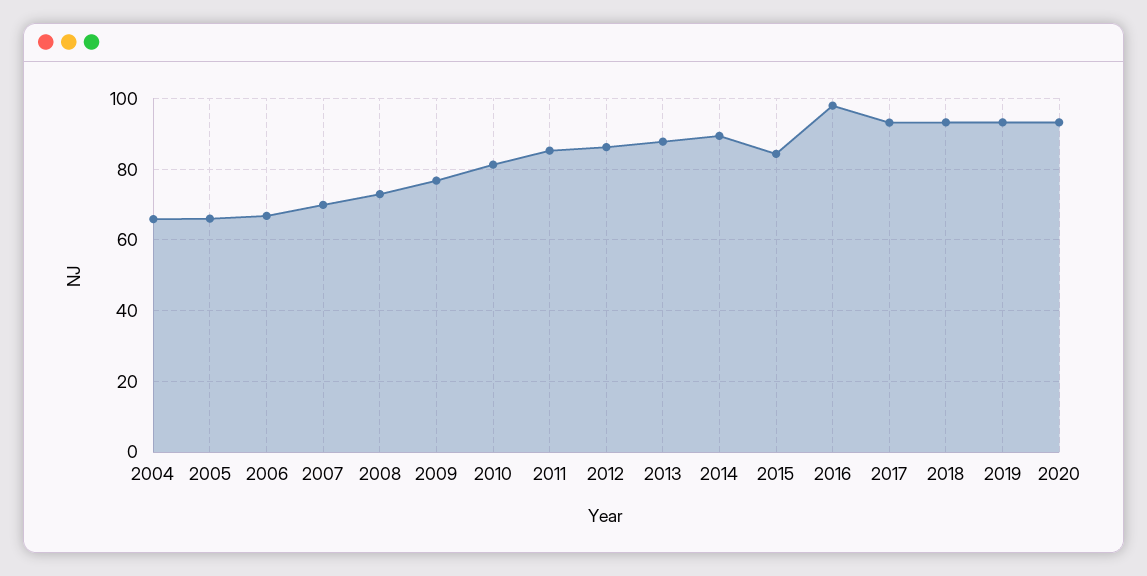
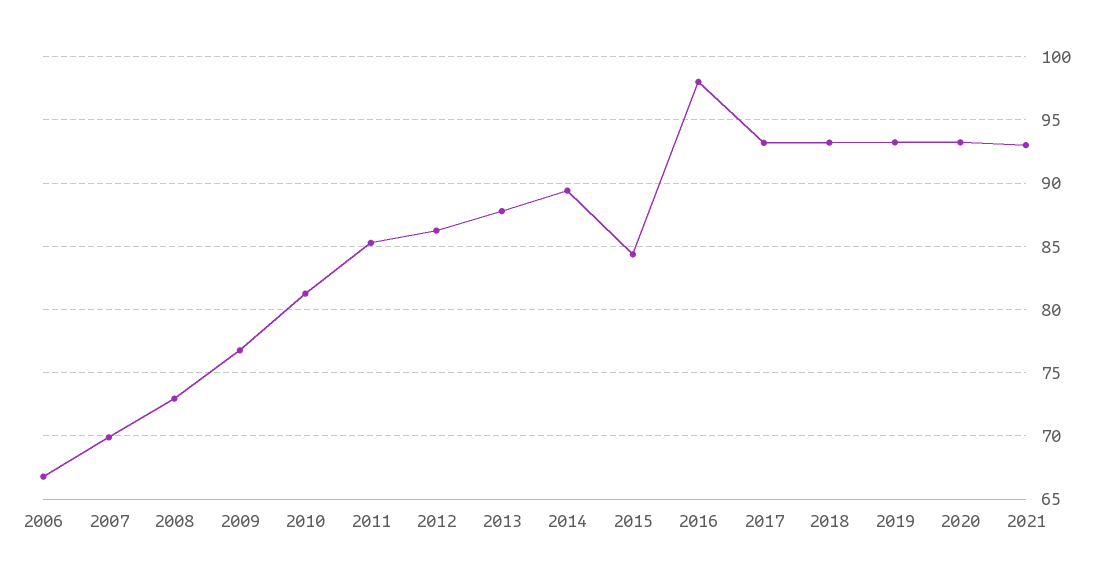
2004: 66 -> none
2005: 66 -> none
2021: none -> 93

